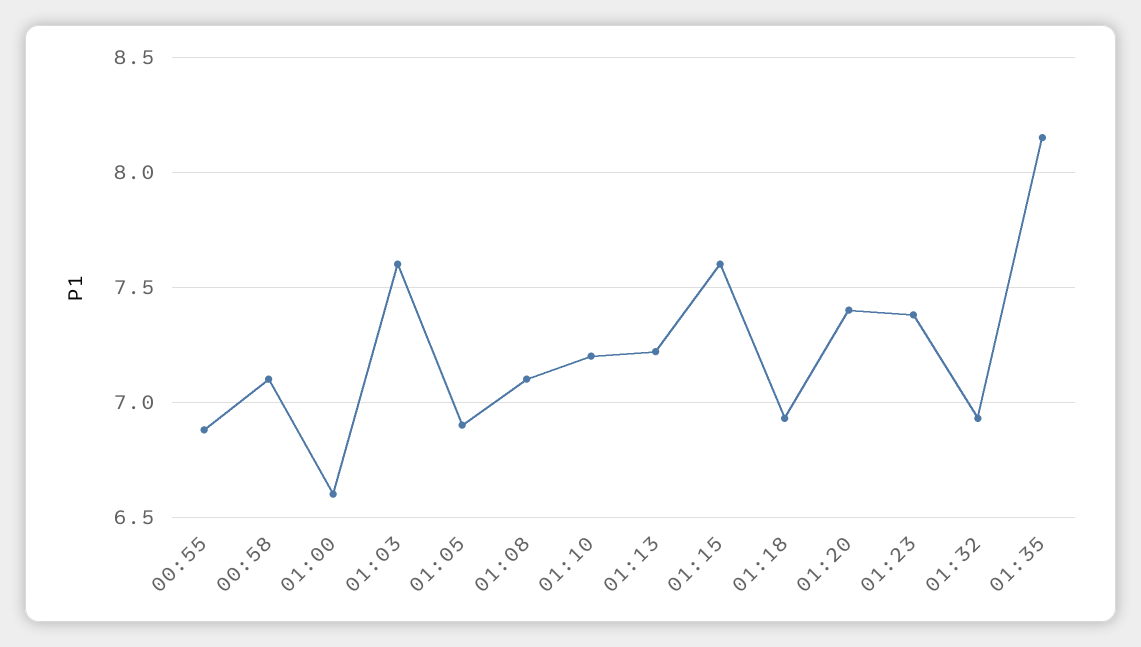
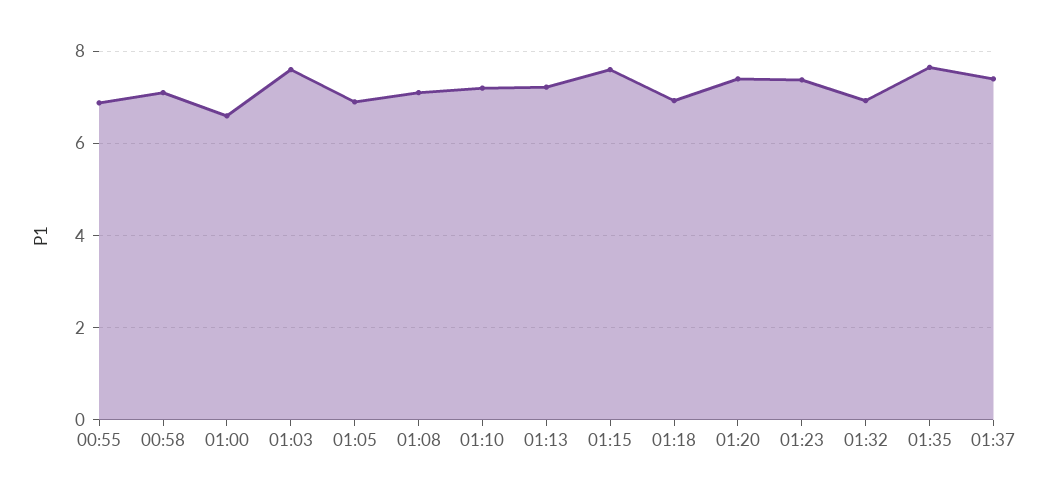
01:35: 8.15 -> 7.6
01:37: none -> 7.4

